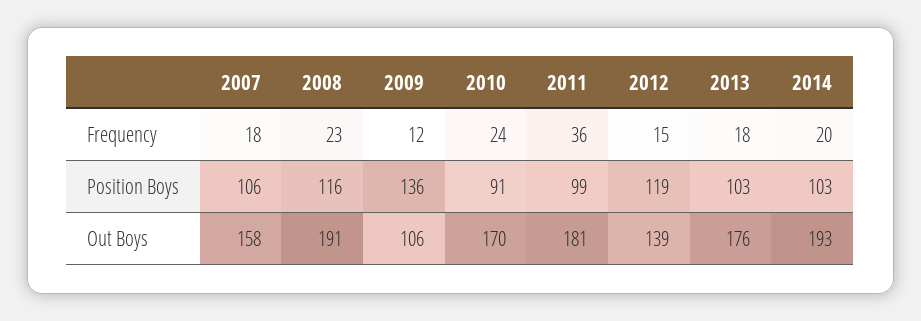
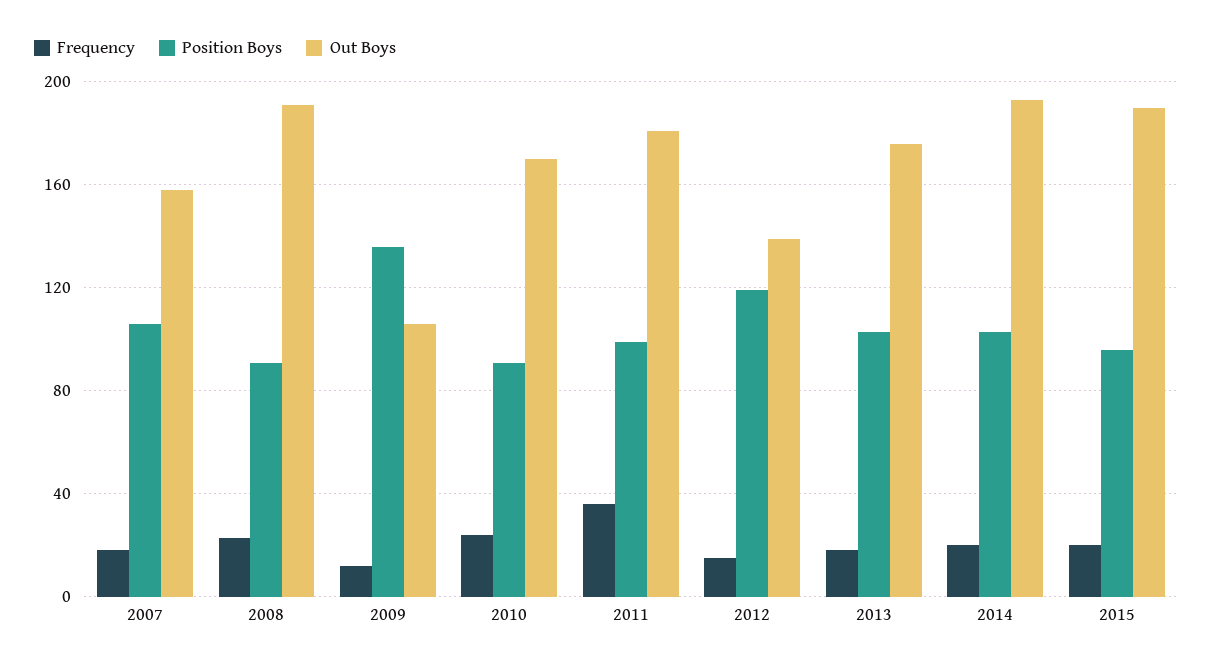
Position Boys, 2008: 116 -> 90
Frequency, 2015: none -> 20
Position Boys, 2015: none -> 95
Out Boys, 2015: none -> 190

